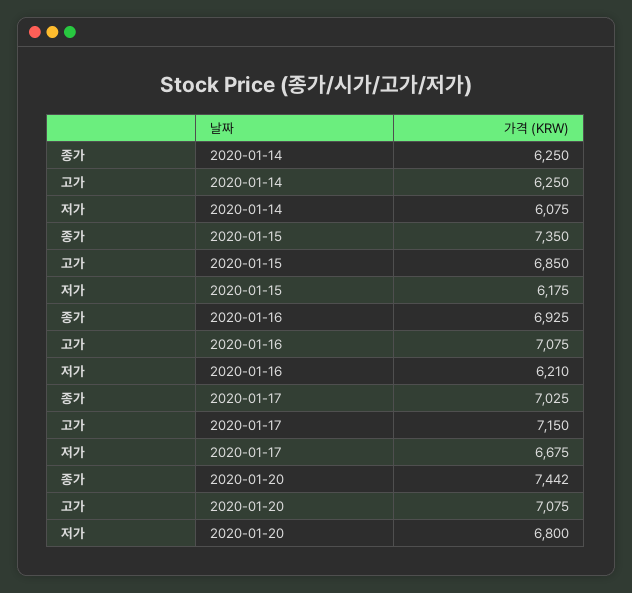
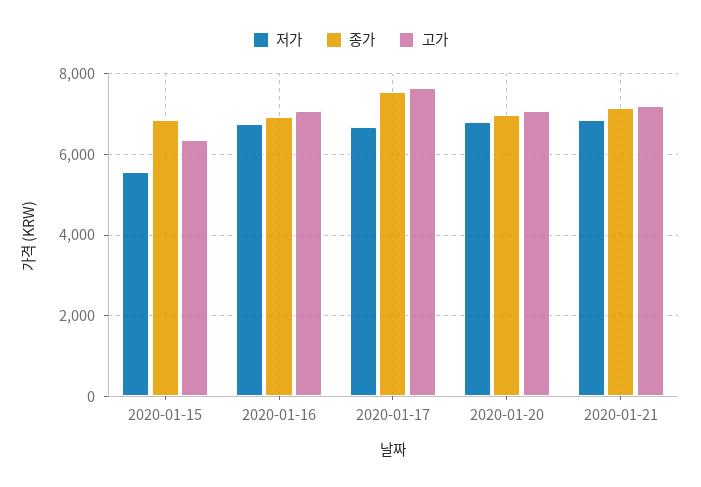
종가, 2020-01-14: 6250 -> none
고가, 2020-01-14: 6250 -> none
저가, 2020-01-14: 6075 -> none
종가, 2020-01-15: 7350 -> 6800
고가, 2020-01-15: 6850 -> 6400
저가, 2020-01-15: 6175 -> 5600
저가, 2020-01-16: 6210 -> 6800
종가, 2020-01-17: 7025 -> 7600
고가, 2020-01-17: 7150 -> 7600
종가, 2020-01-20: 7442 -> 7000
저가, 2020-01-21: none -> 6800
종가, 2020-01-21: none -> 7200
고가, 2020-01-21: none -> 7200

